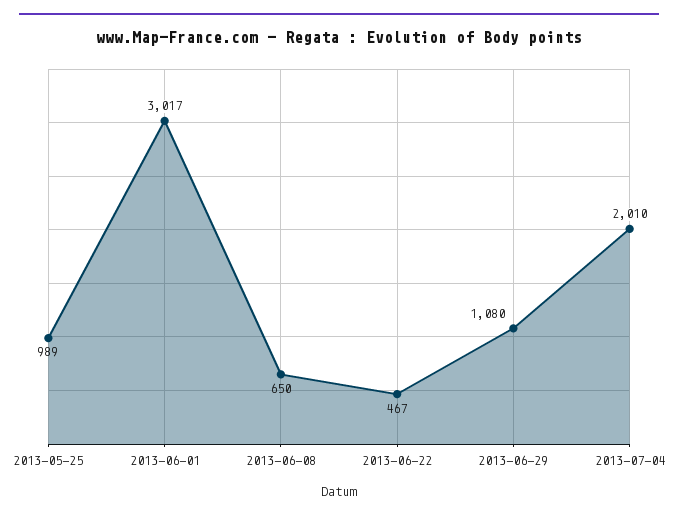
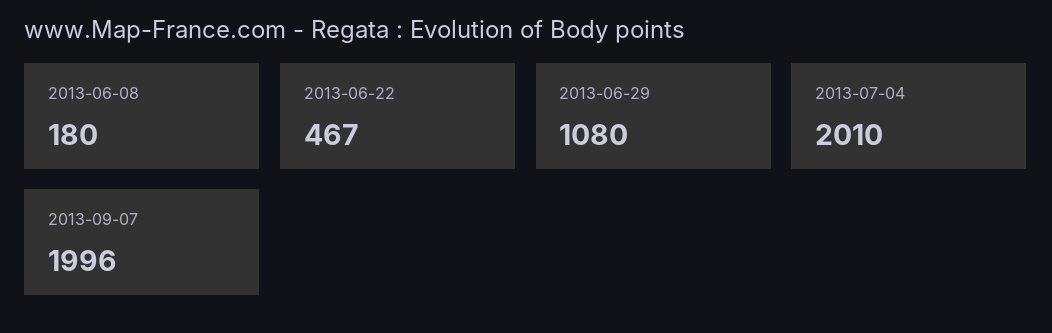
2013-05-25: 989 -> none
2013-06-01: 3017 -> none
2013-06-08: 650 -> 180
2013-09-07: none -> 1996

